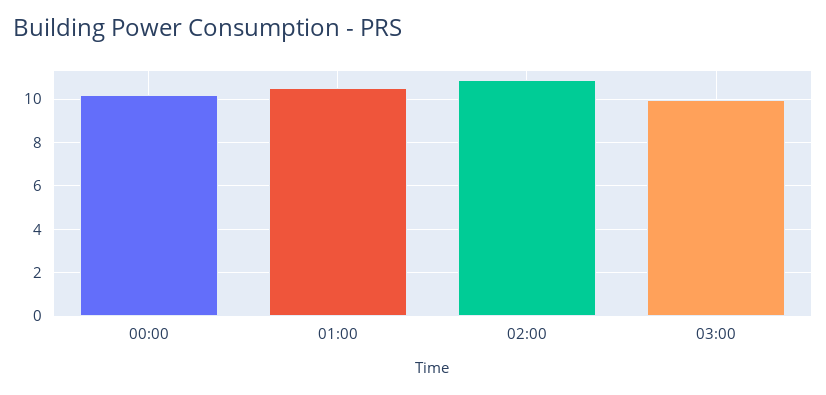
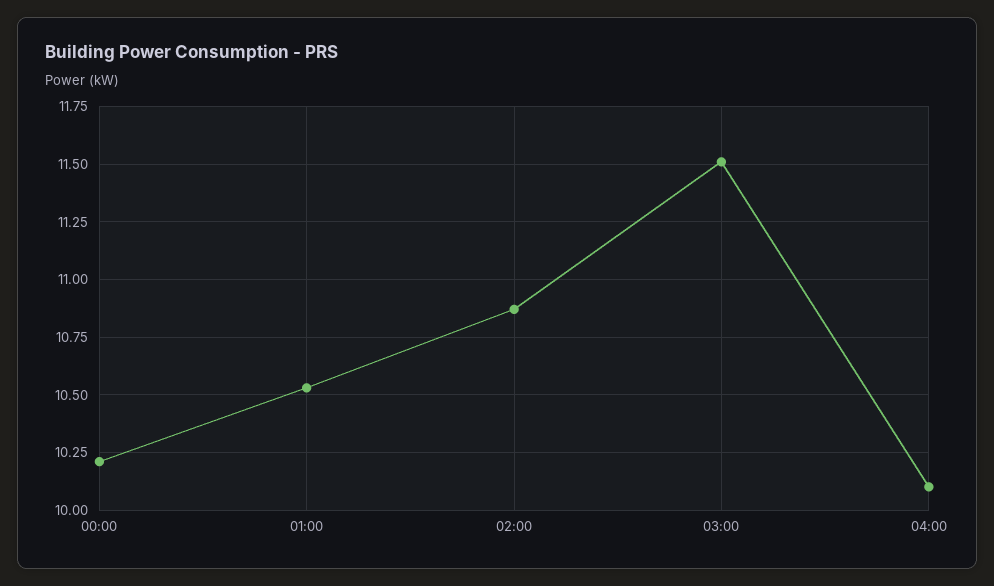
03:00: 10 -> 11.5
04:00: none -> 10.1

